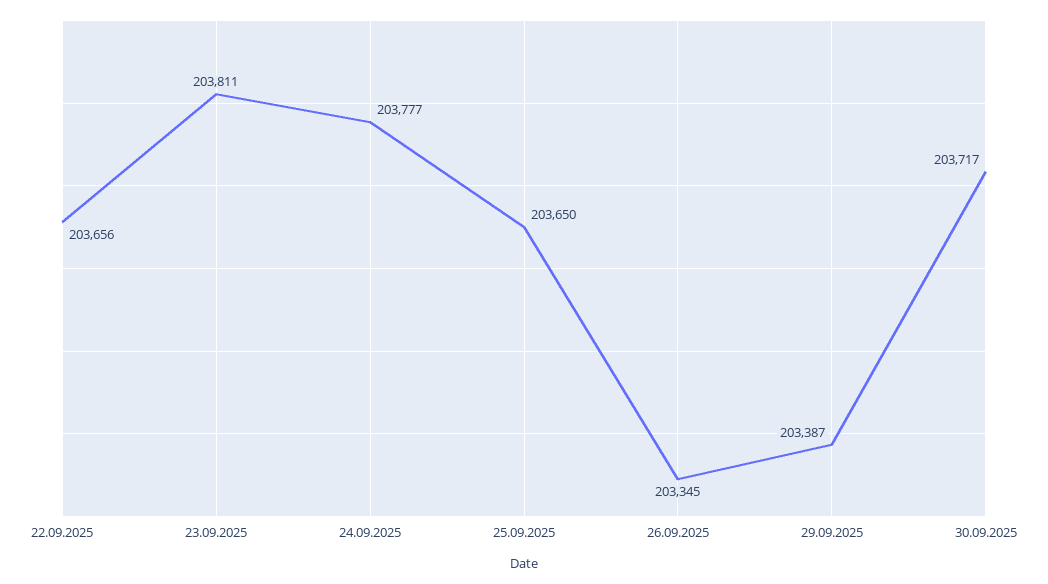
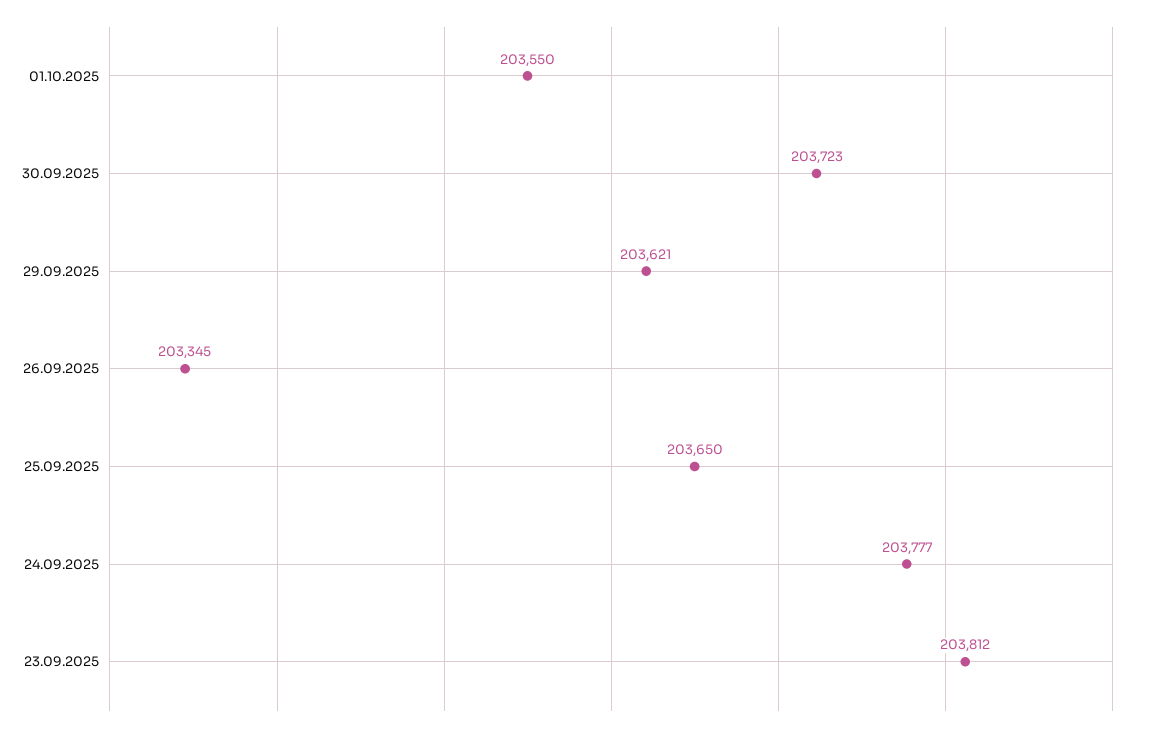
22.09.2025: 203656 -> none
23.09.2025: 203811 -> 203812
29.09.2025: 203387 -> 203621
30.09.2025: 203717 -> 203723
01.10.2025: none -> 203550

